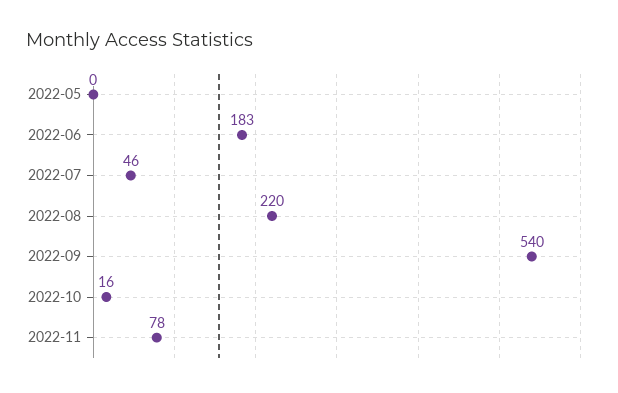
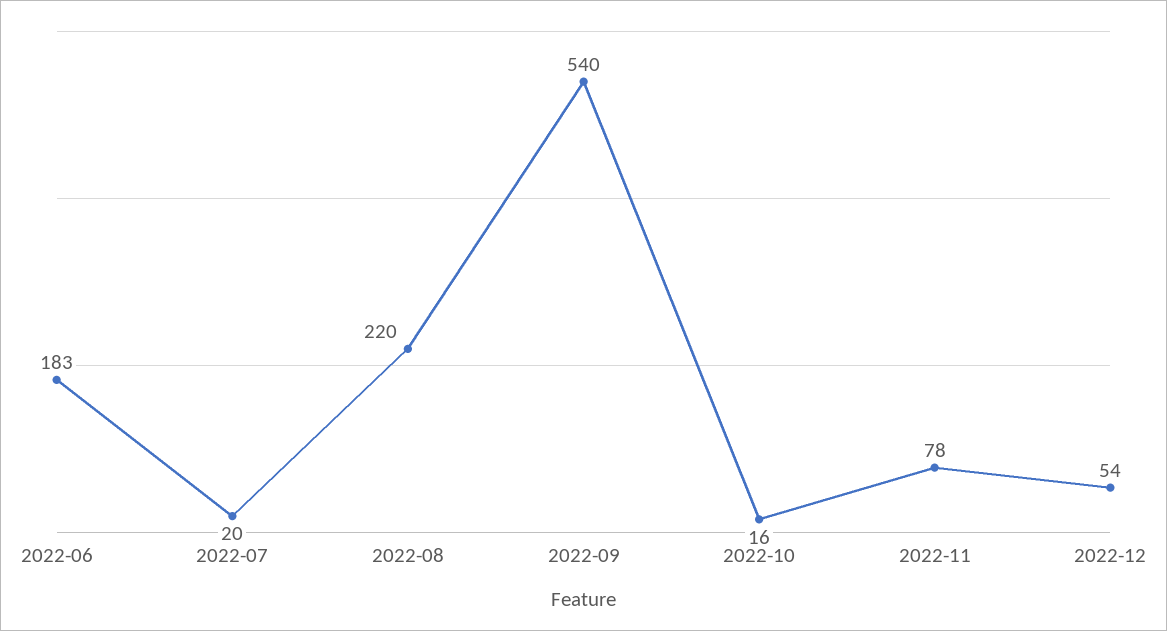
2022-05: 0 -> none
2022-07: 46 -> 20
2022-12: none -> 54

